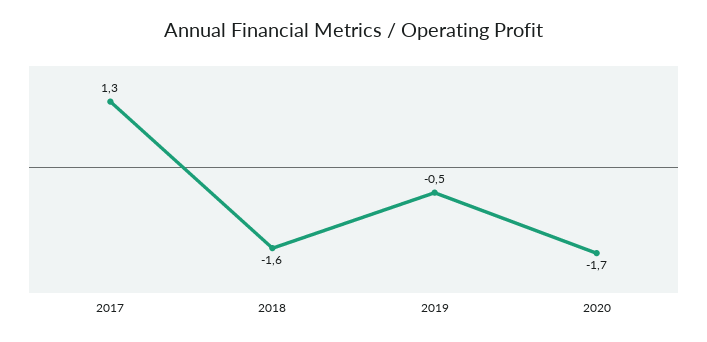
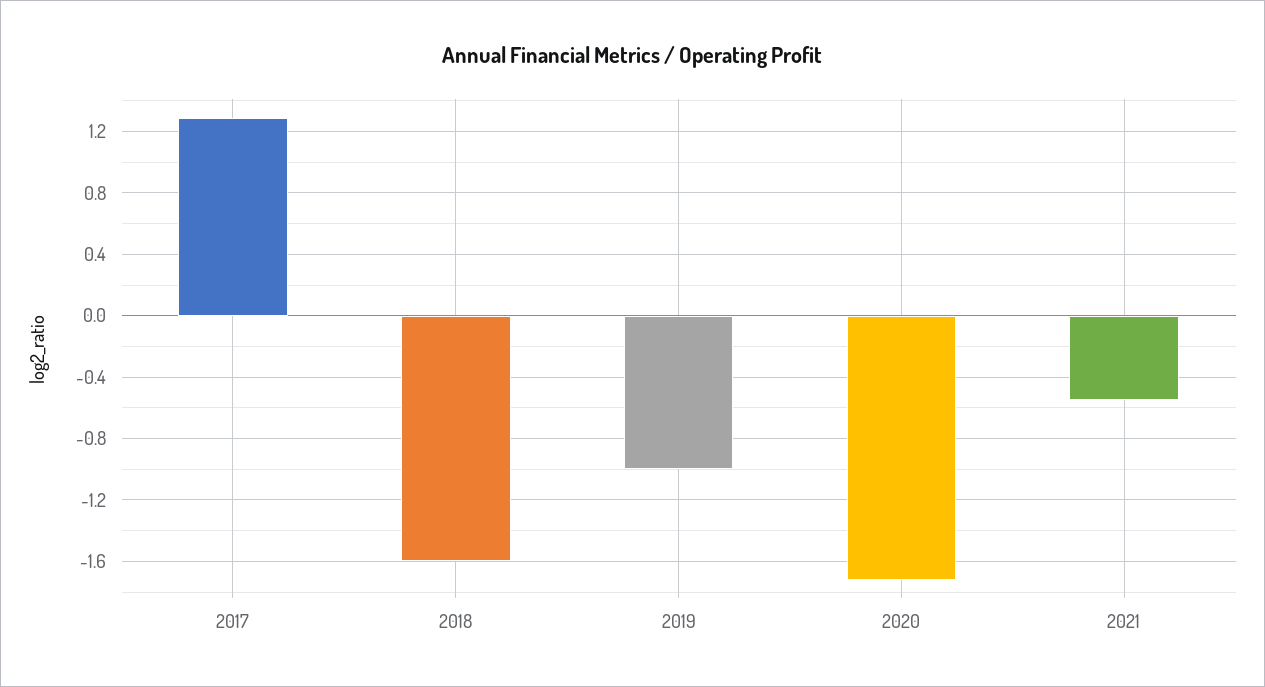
2019: -0.5 -> -1
2021: none -> -0.55

